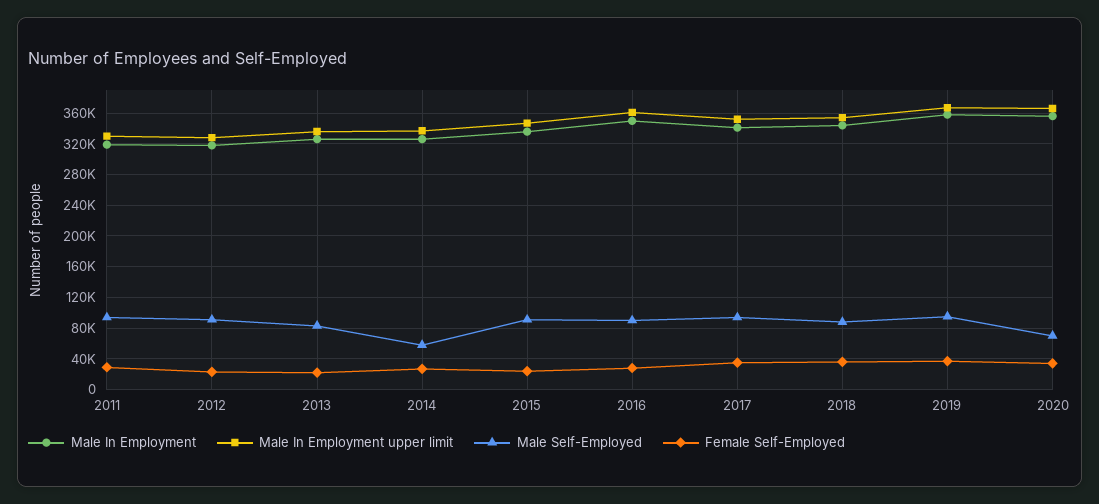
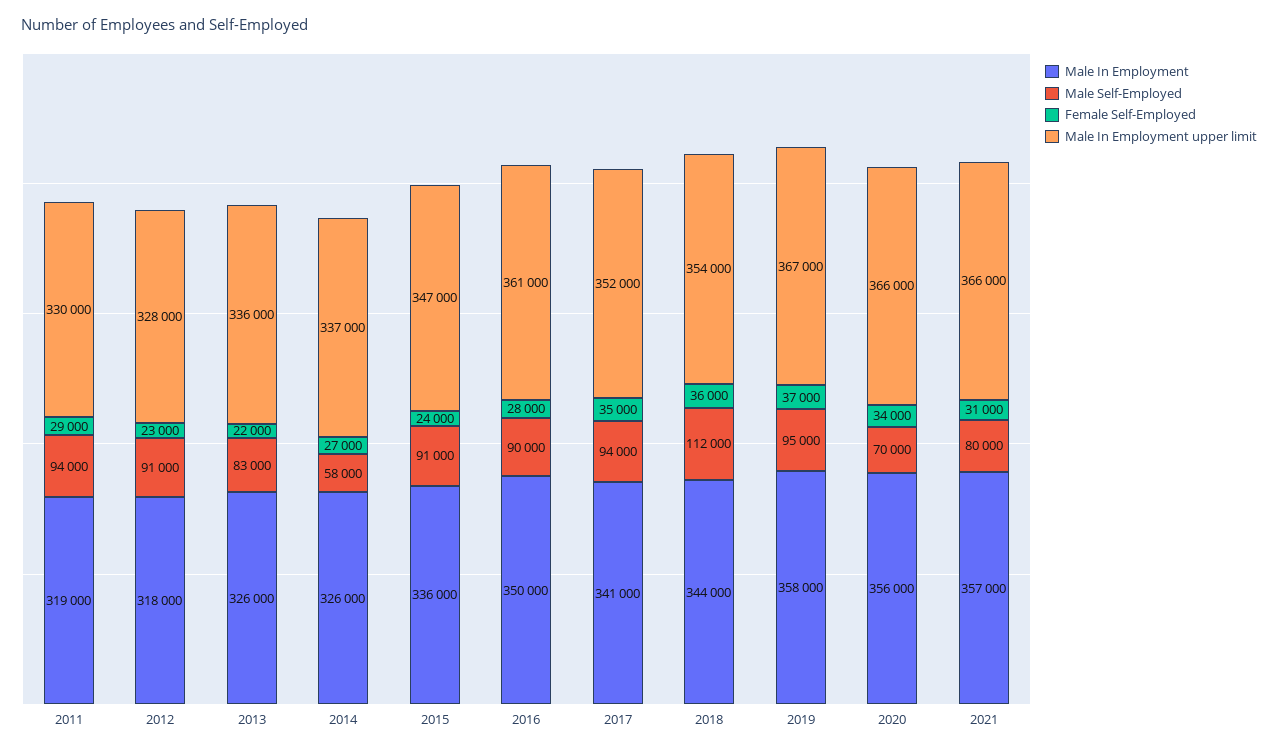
Male Self-Employed, 2018: 90000 -> 112000
Male In Employment, 2021: none -> 357000
Male Self-Employed, 2021: none -> 80000
Female Self-Employed, 2021: none -> 31000
Male In Employment upper limit, 2021: none -> 366000

